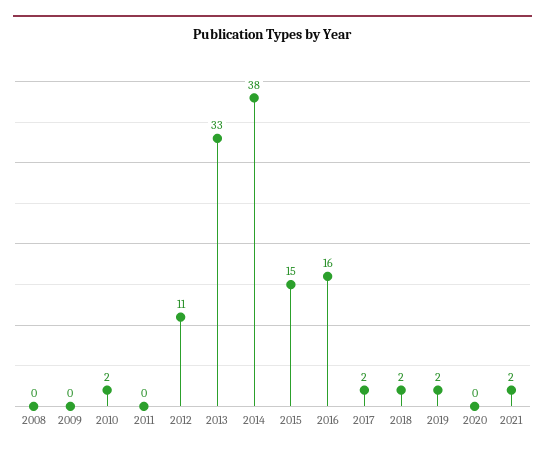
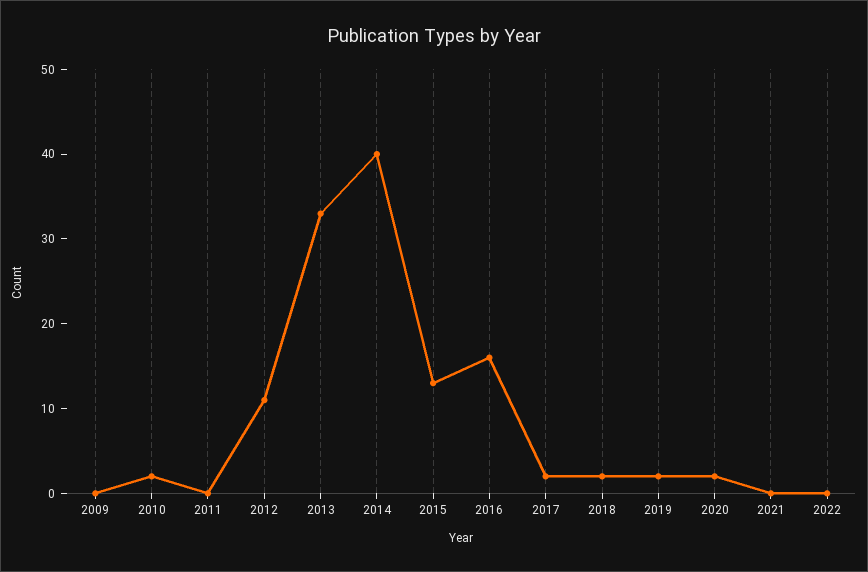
2008: 0 -> none
2014: 38 -> 40
2015: 15 -> 13
2020: 0 -> 2
2021: 2 -> 0
2022: none -> 0

